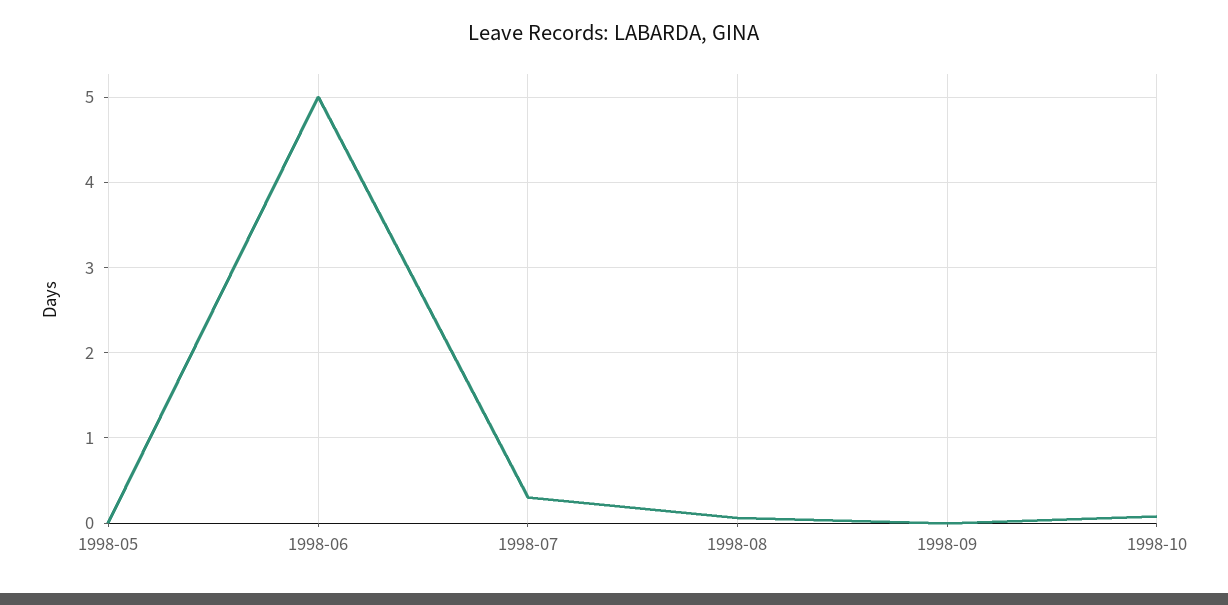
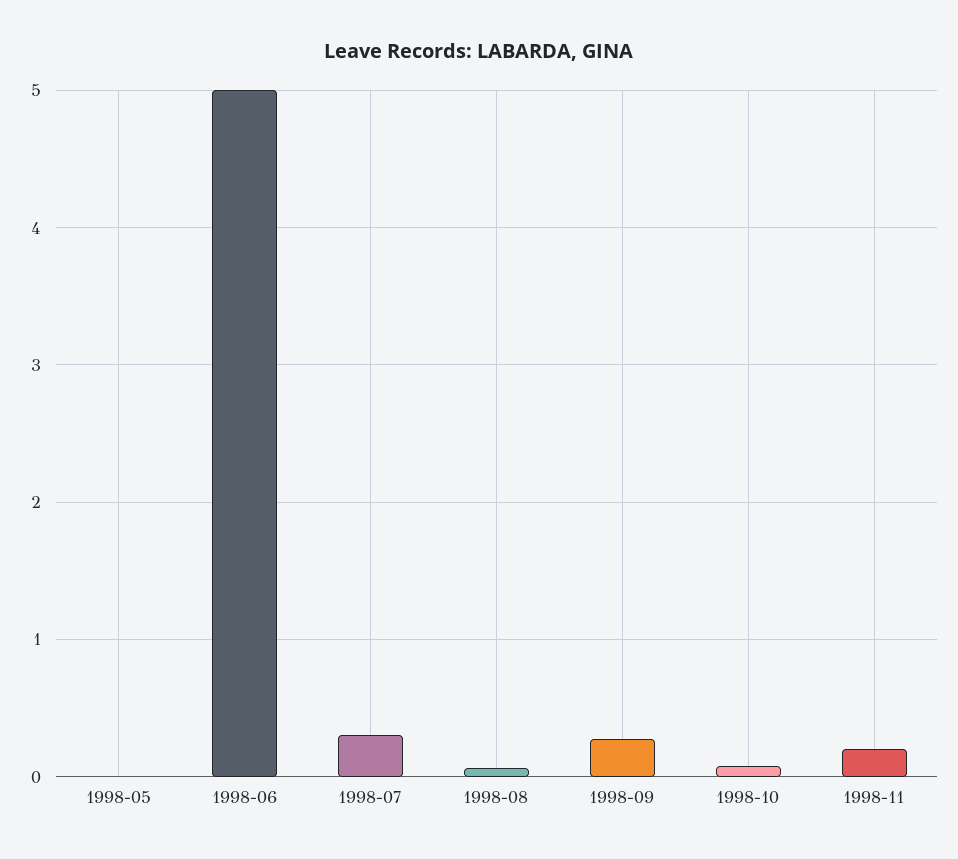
1998-09: 0 -> 0.3
1998-11: none -> 0.2

